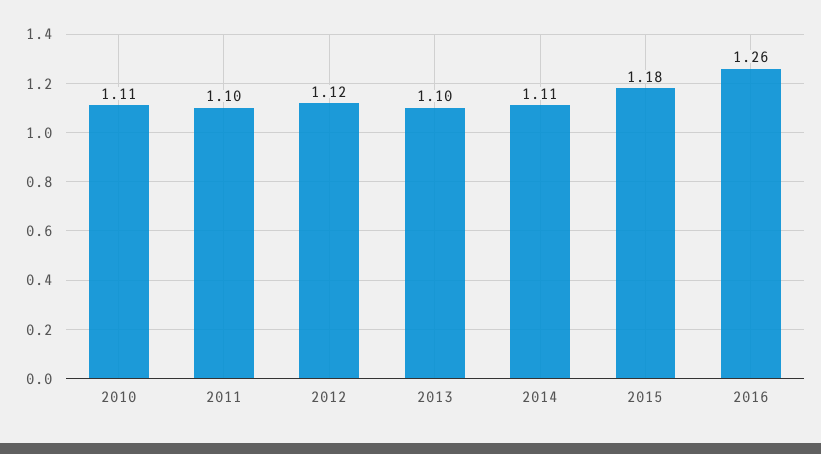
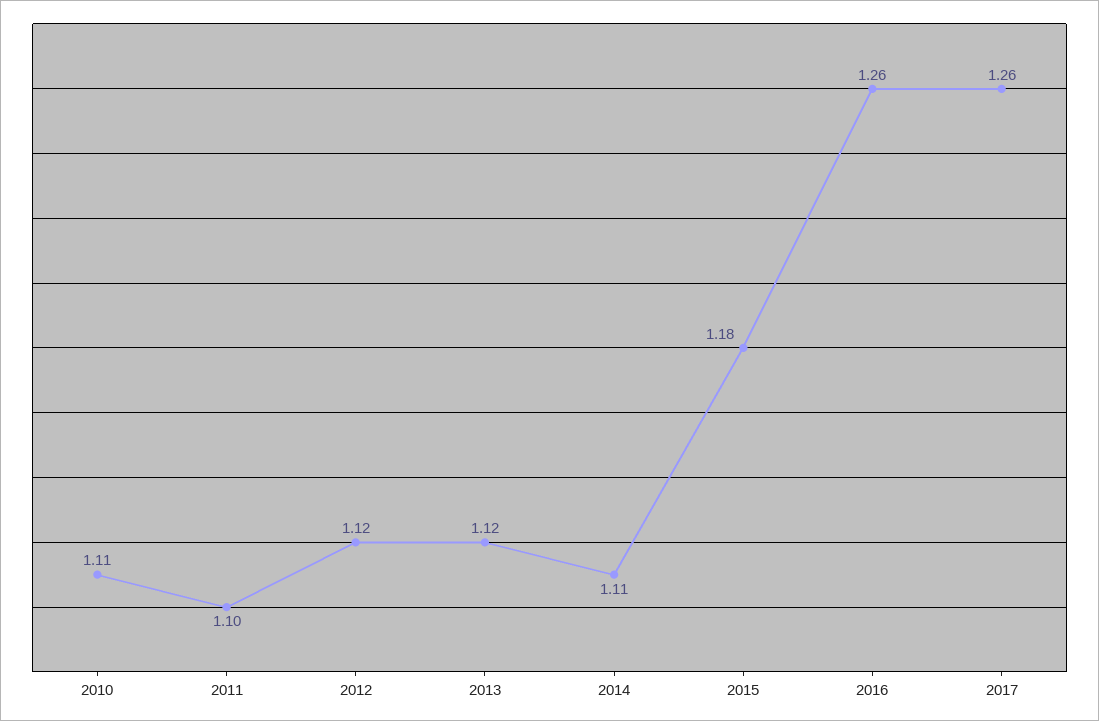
2013: 1.1 -> 1.12
2017: none -> 1.26

